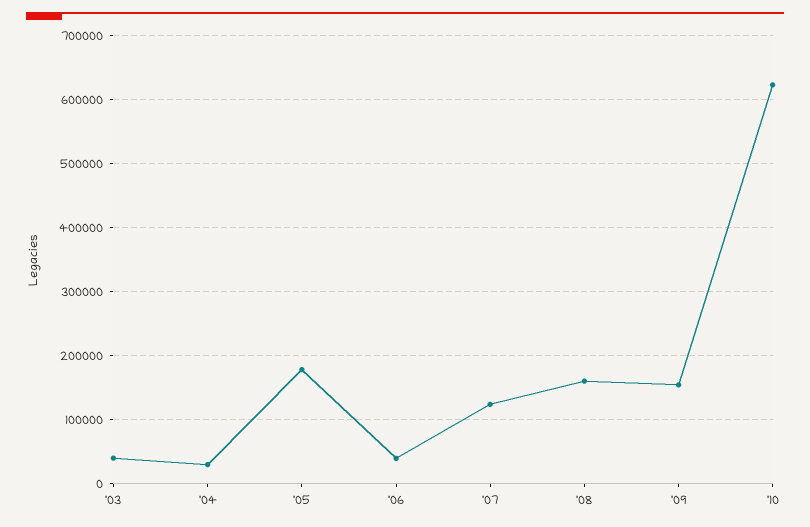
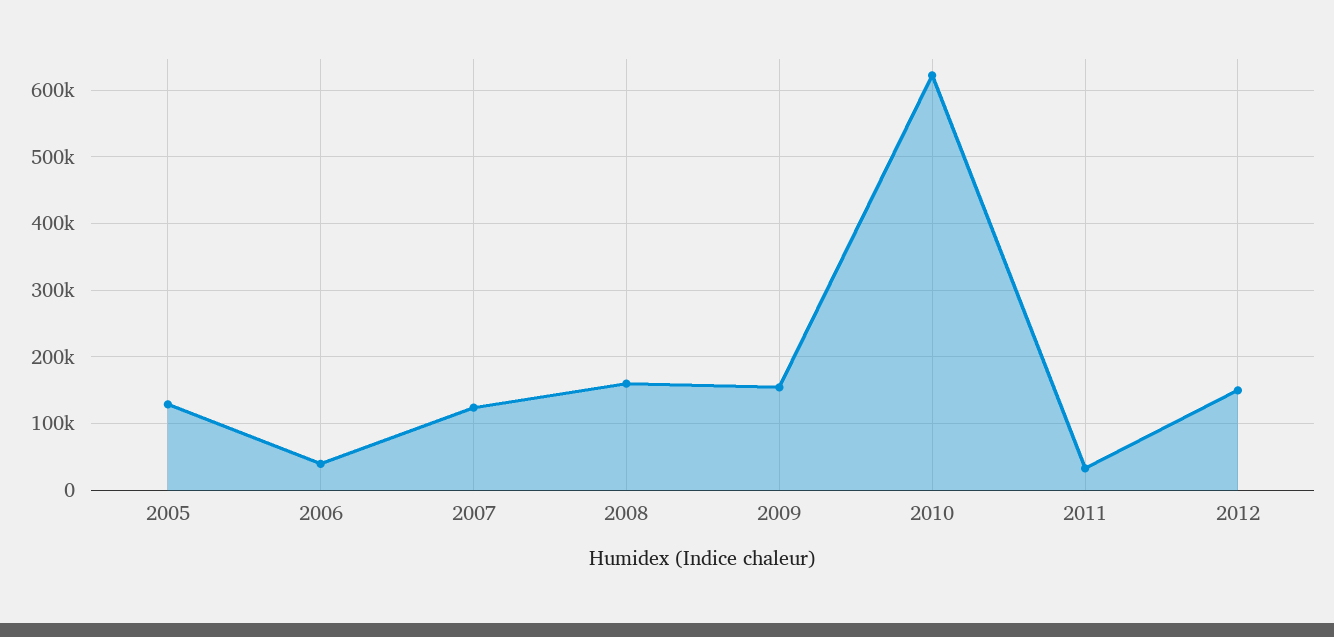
'03: 40000 -> none
'04: 30000 -> none
'05: 180000 -> 130000
2011: none -> 30000
2012: none -> 150000

